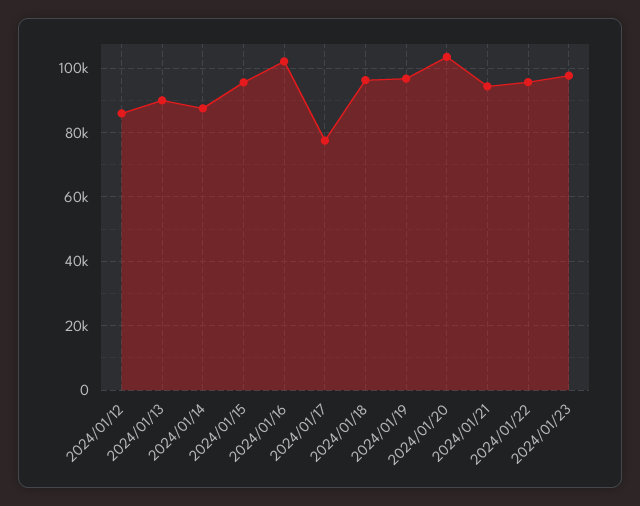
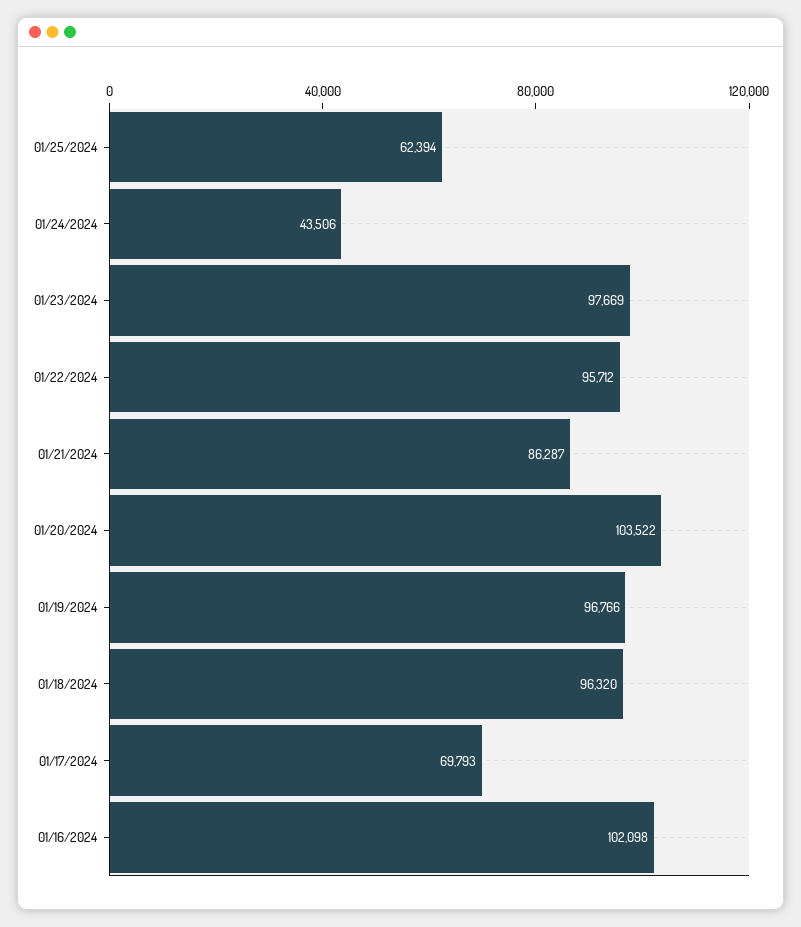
2024/01/12: 86000 -> none
2024/01/13: 90000 -> none
2024/01/14: 88000 -> none
2024/01/15: 96000 -> none
2024/01/17: 78000 -> 69793
2024/01/21: 94000 -> 86287
01/25/2024: none -> 62394
01/24/2024: none -> 43506

